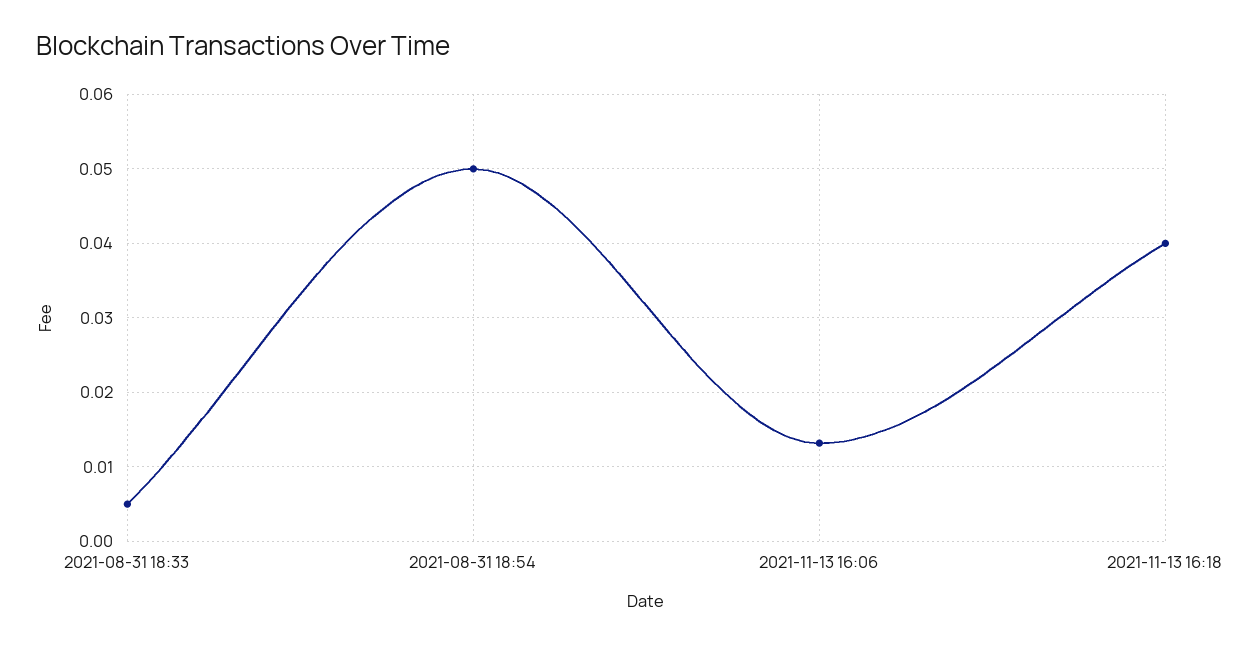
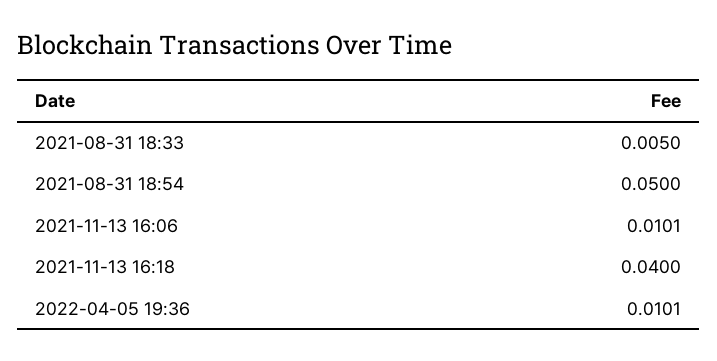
2021-11-13 16:06: 0.013 -> 0.0101
2022-04-05 19:36: none -> 0.0101

